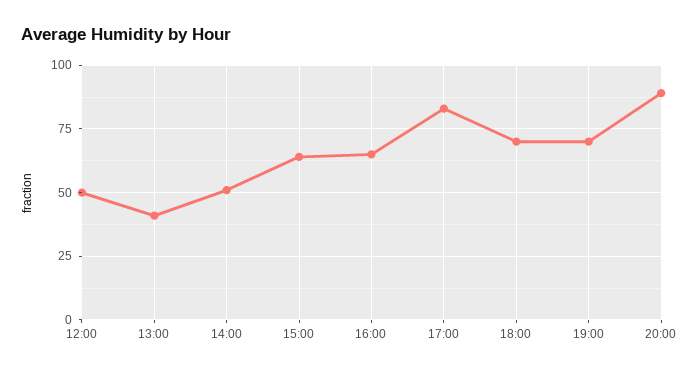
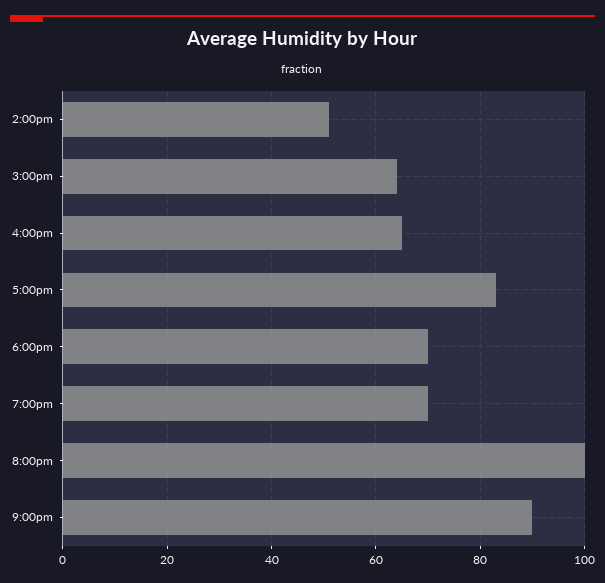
12:00: 50 -> none
13:00: 40 -> none
20:00: 90 -> 100
9:00pm: none -> 90

